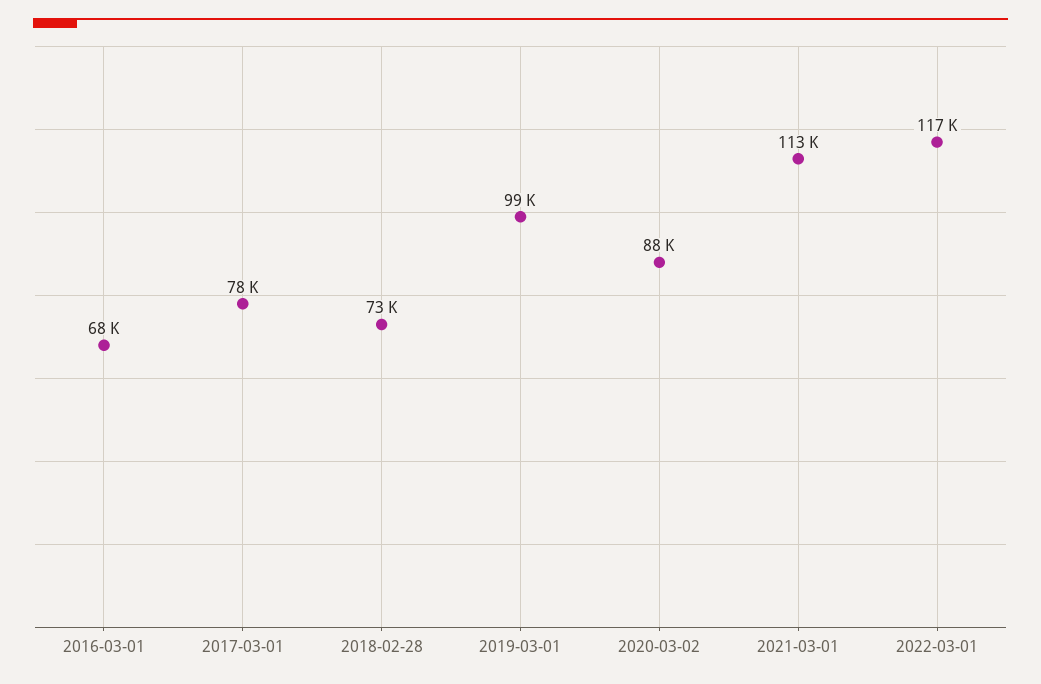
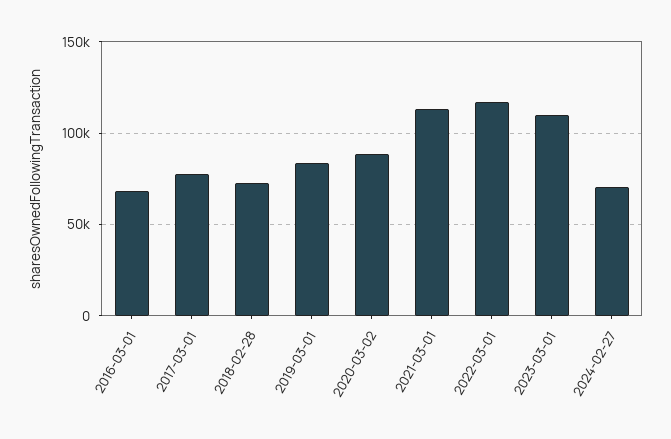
2019-03-01: 99000 -> 85000
2023-03-01: none -> 110000
2024-02-27: none -> 70000

